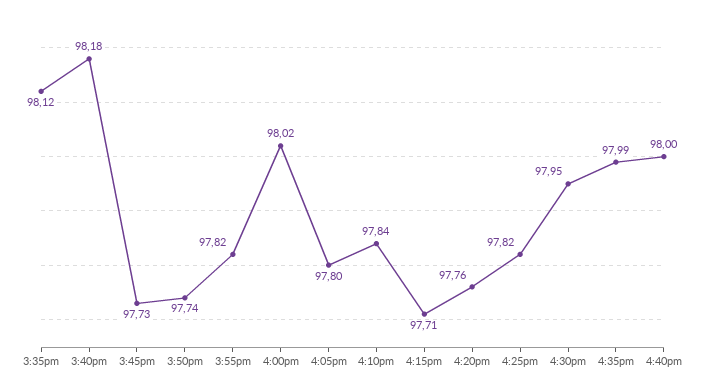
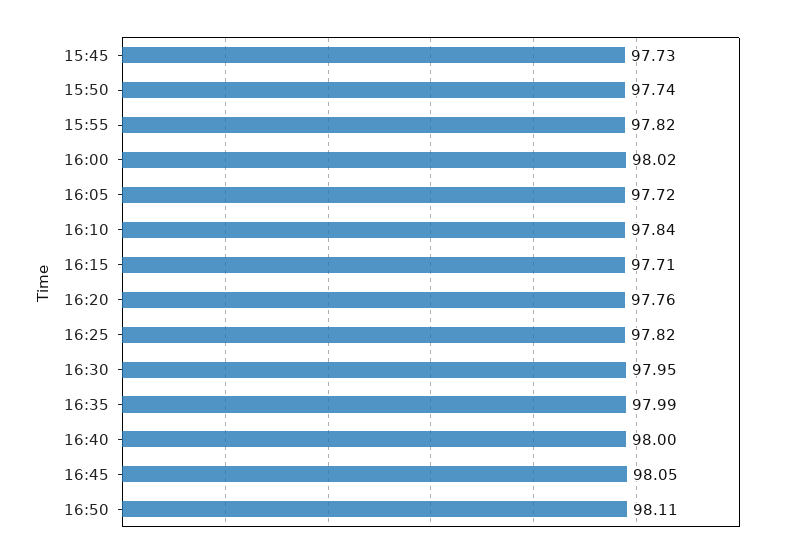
3:35pm: 98.12 -> none
3:40pm: 98.18 -> none
4:05pm: 97.8 -> 97.72
16:45: none -> 98.05
16:50: none -> 98.11

